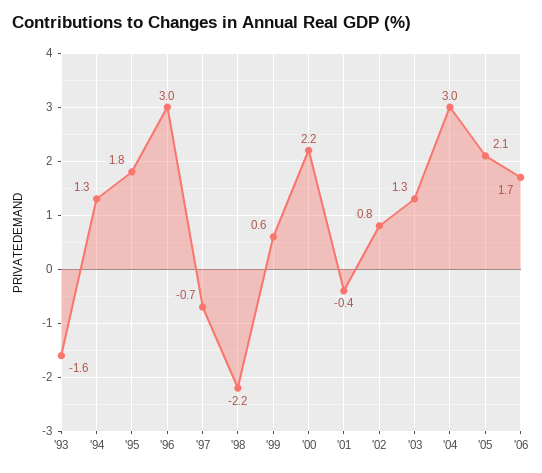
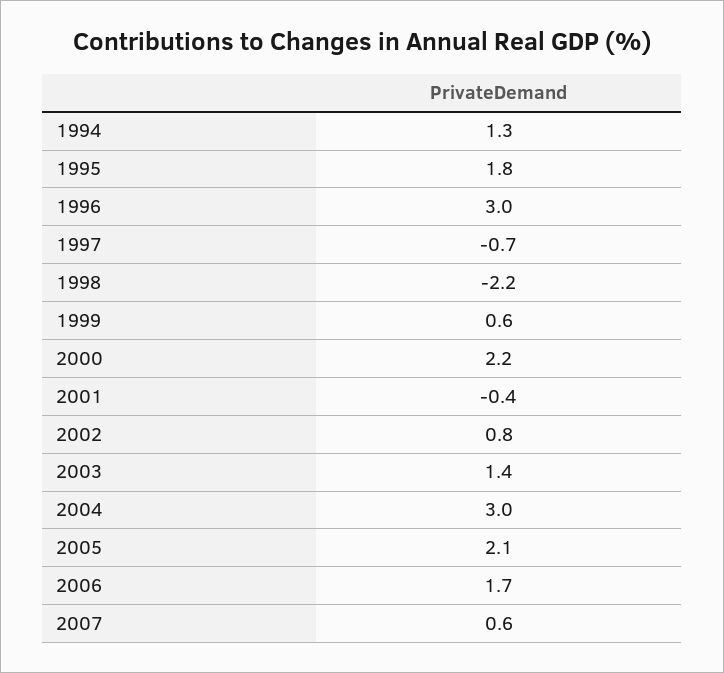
'93: -1.6 -> none
'03: 1.3 -> 1.4
2007: none -> 0.6

